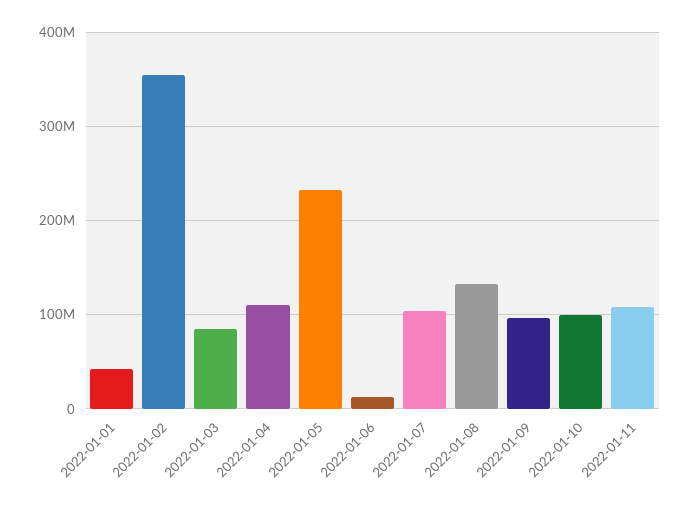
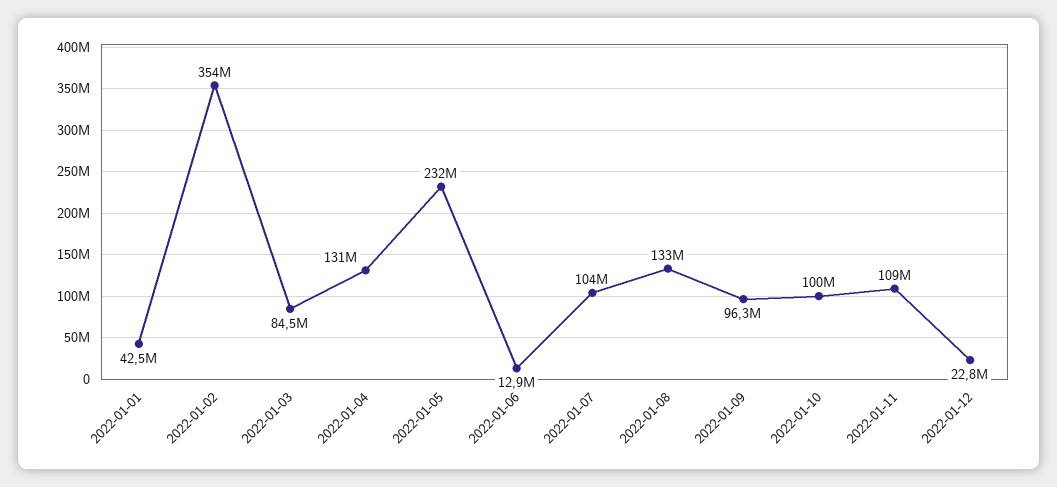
2022-01-04: 110000000 -> 131000000
2022-01-12: none -> 22800000

